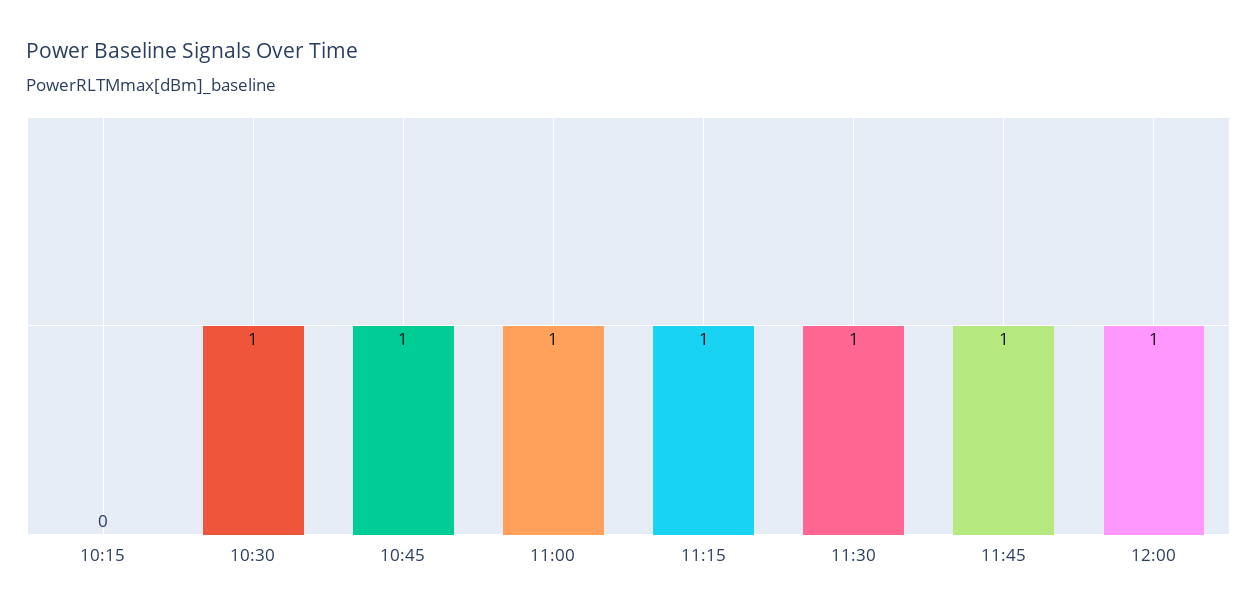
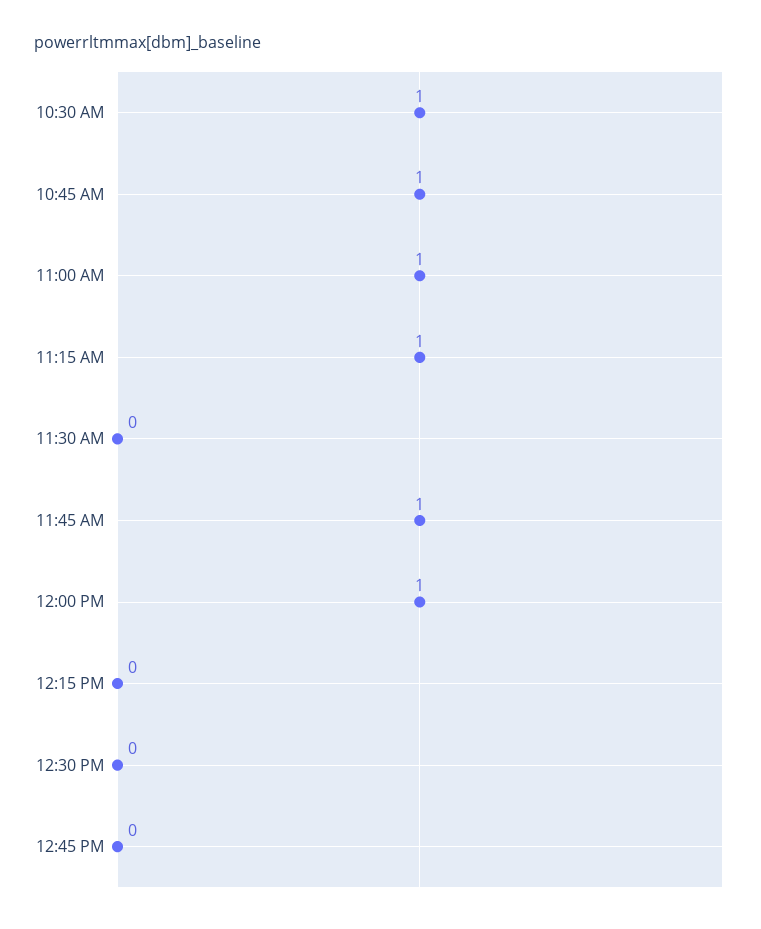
10:15: 0 -> none
11:30: 1 -> 0
12:15 PM: none -> 0
12:30 PM: none -> 0
12:45 PM: none -> 0

